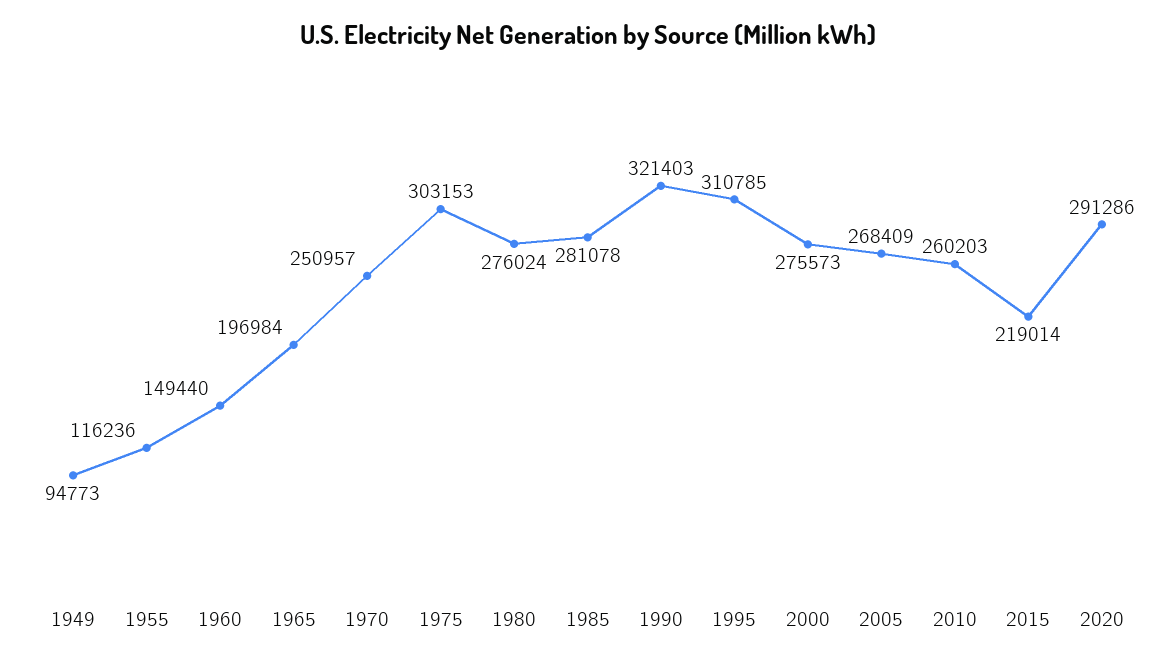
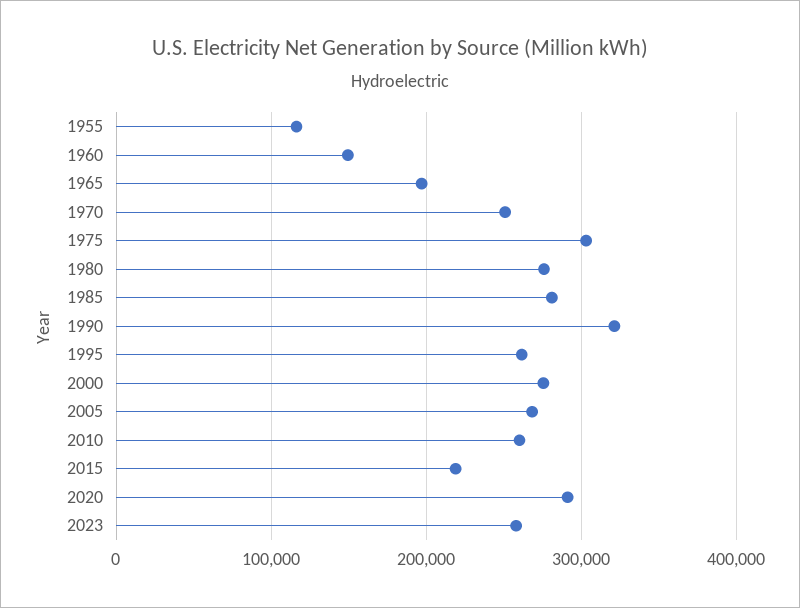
1949: 94773 -> none
1995: 310785 -> 260000
2023: none -> 260000

